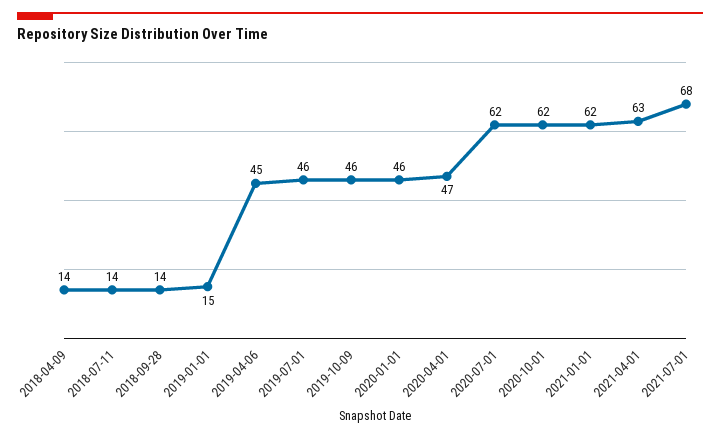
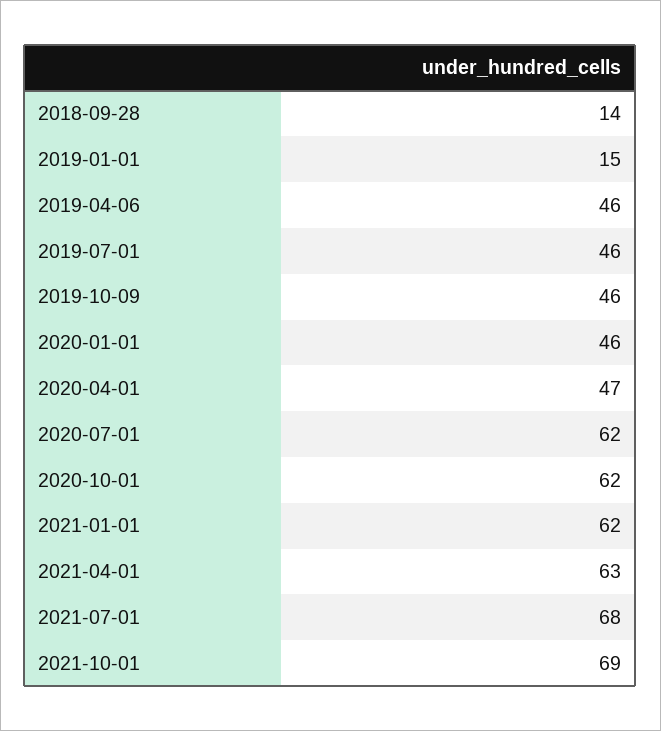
2018-04-09: 14 -> none
2018-07-11: 14 -> none
2019-04-06: 45 -> 46
2021-10-01: none -> 69

